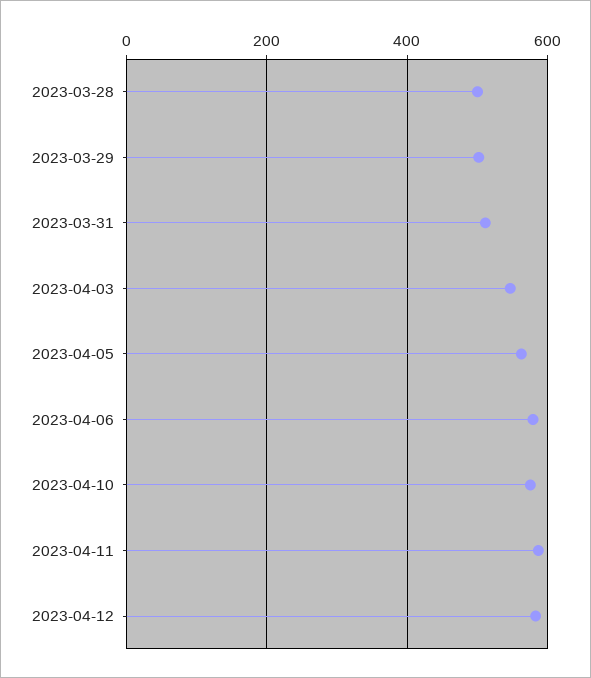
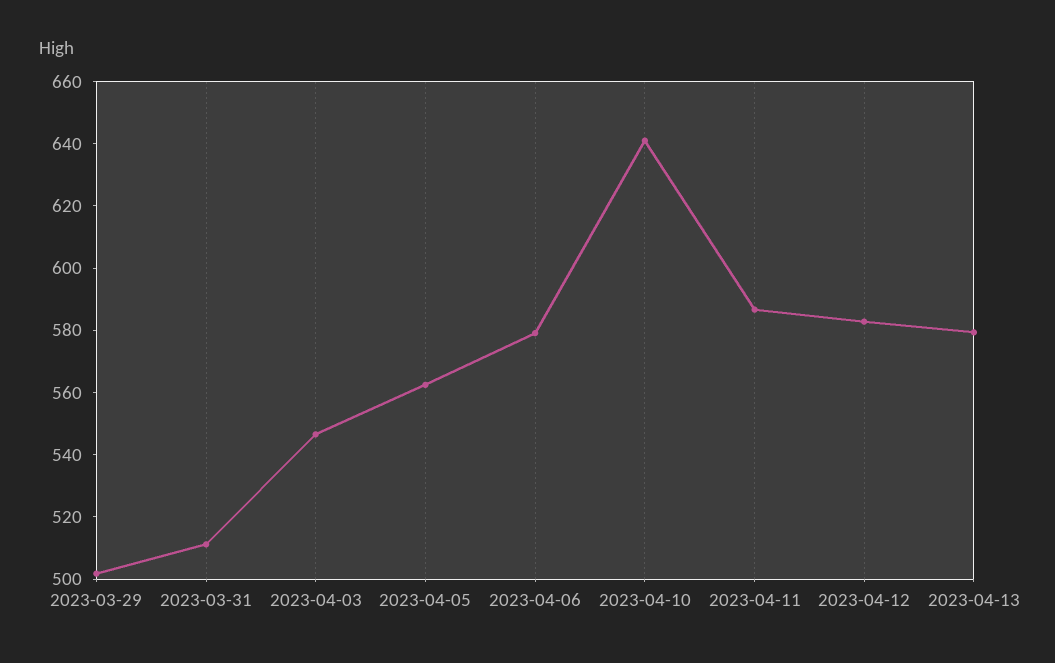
2023-03-28: 500 -> none
2023-04-10: 580 -> 640
2023-04-13: none -> 580

